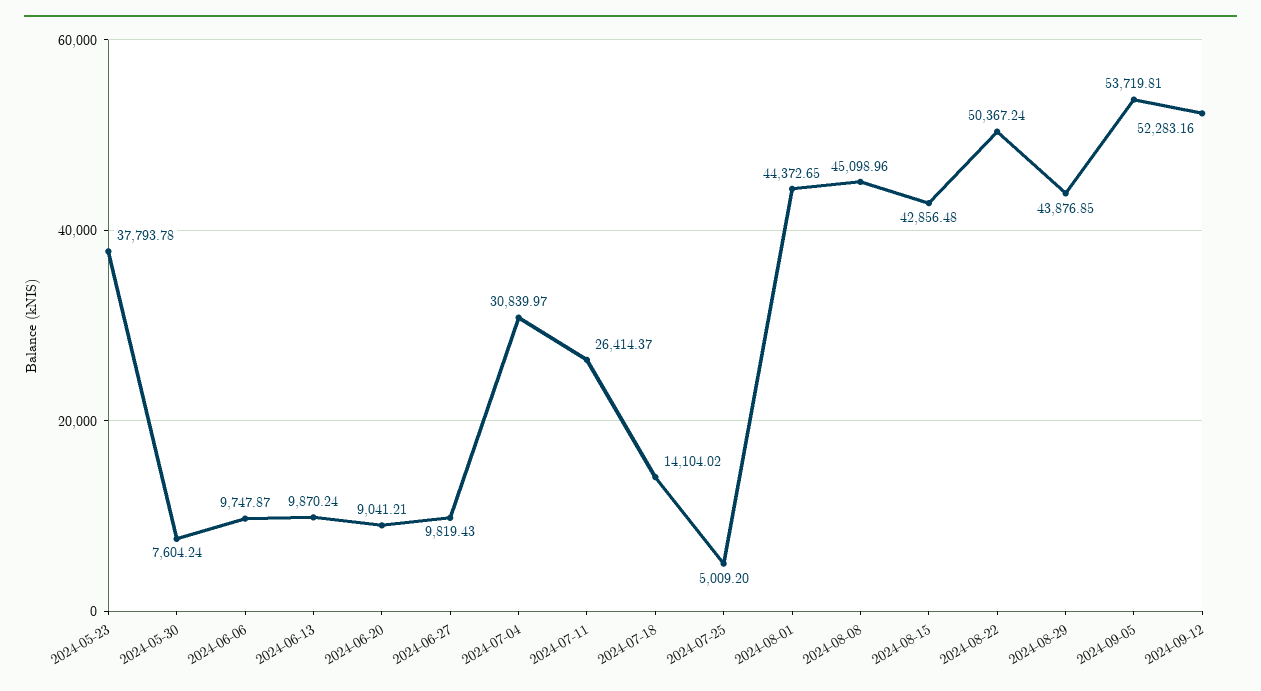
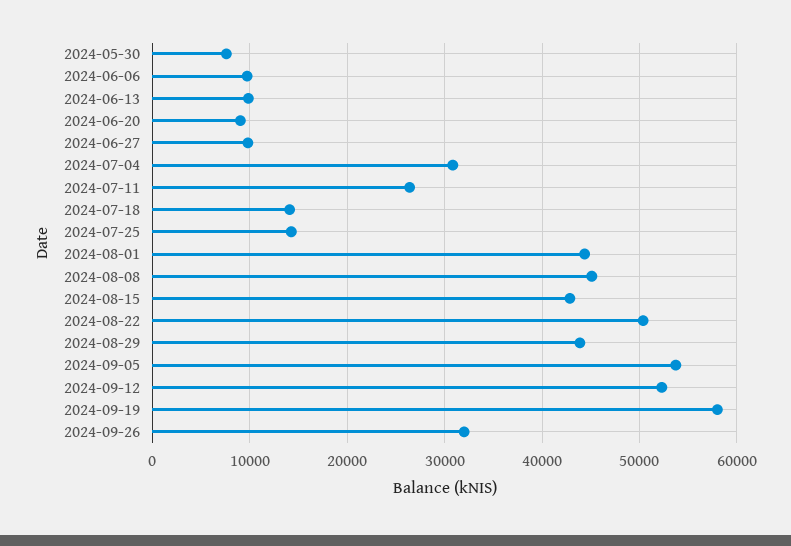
2024-05-23: 37793.78 -> none
2024-07-25: 5009.2 -> 14000
2024-09-19: none -> 58000
2024-09-26: none -> 32000

